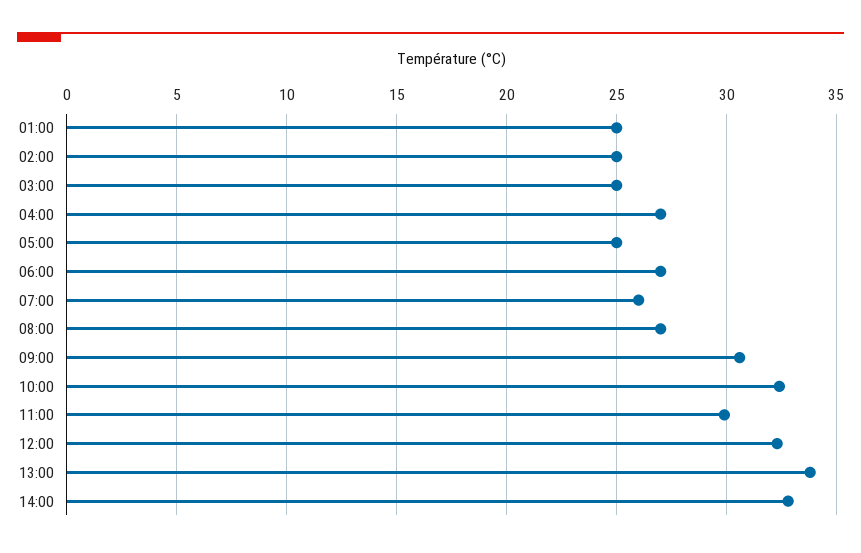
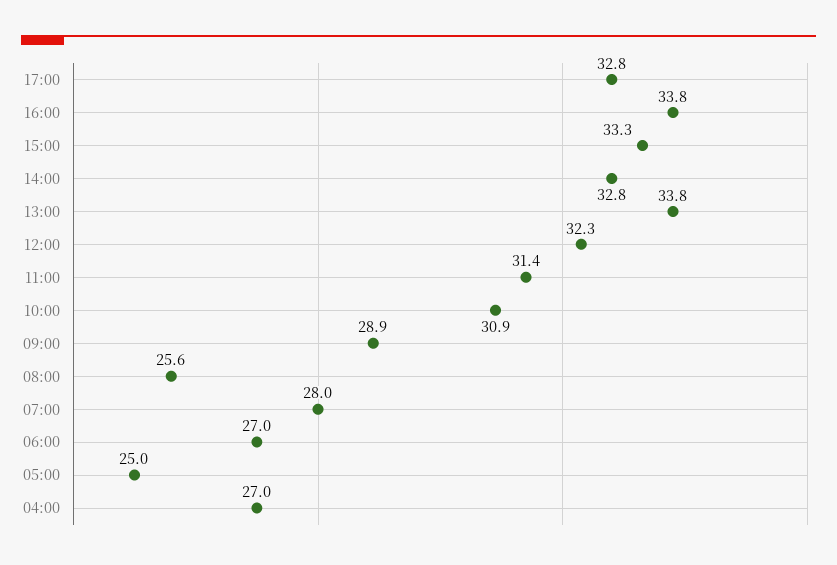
01:00: 25 -> none
02:00: 25 -> none
03:00: 25 -> none
07:00: 26 -> 28
08:00: 27 -> 25.6
09:00: 30.5 -> 28.9
10:00: 32.5 -> 30.9
11:00: 30 -> 31.4
17:00: none -> 32.8
16:00: none -> 33.8
15:00: none -> 33.3

